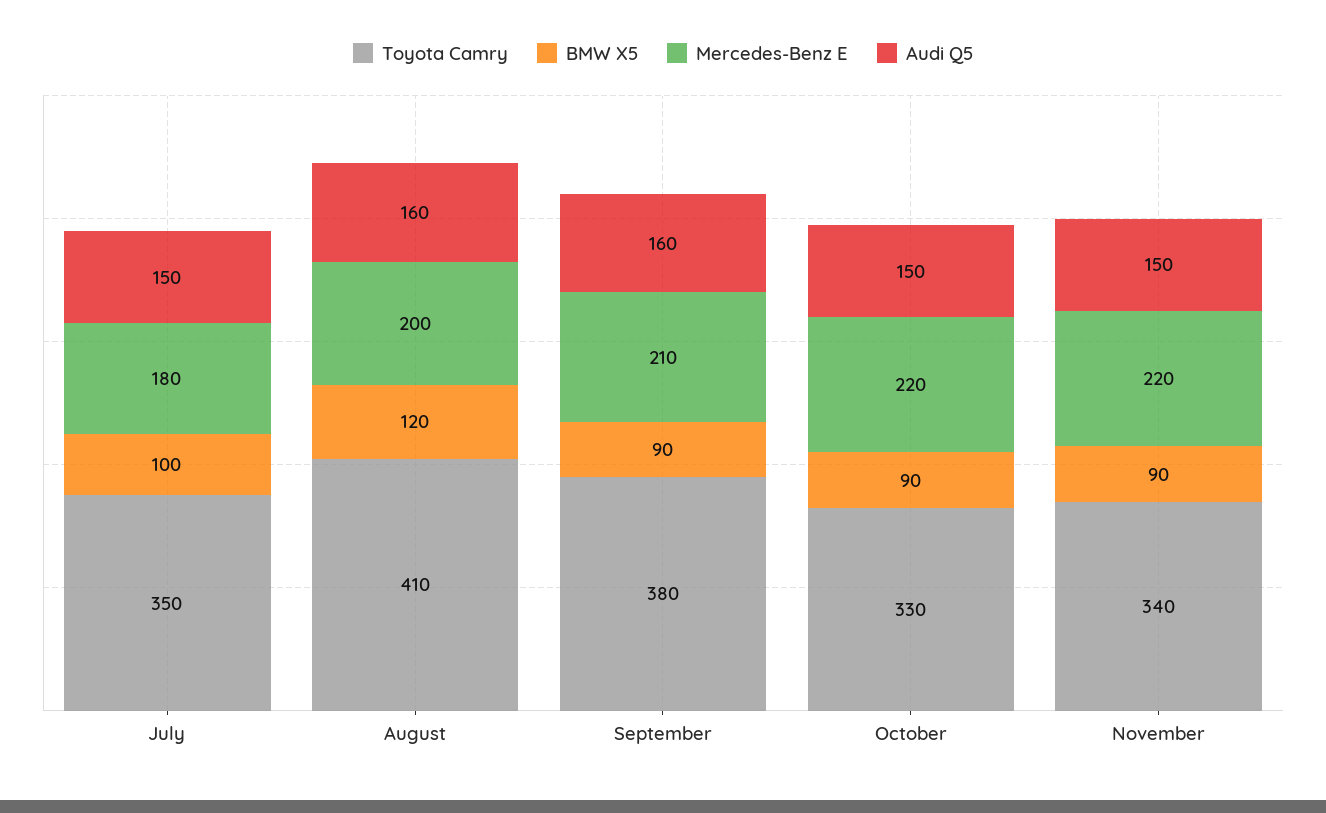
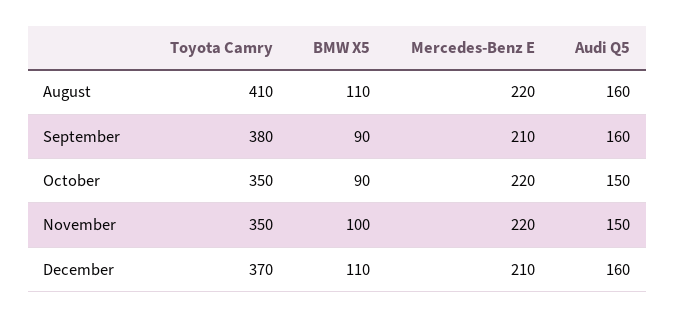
Toyota Camry, July: 350 -> none
BMW X5, July: 100 -> none
Mercedes-Benz E, July: 180 -> none
Audi Q5, July: 150 -> none
BMW X5, August: 120 -> 110
Mercedes-Benz E, August: 200 -> 220
Toyota Camry, October: 330 -> 350
Toyota Camry, November: 340 -> 350
BMW X5, November: 90 -> 100
Toyota Camry, December: none -> 370
BMW X5, December: none -> 110
Mercedes-Benz E, December: none -> 210
Audi Q5, December: none -> 160

